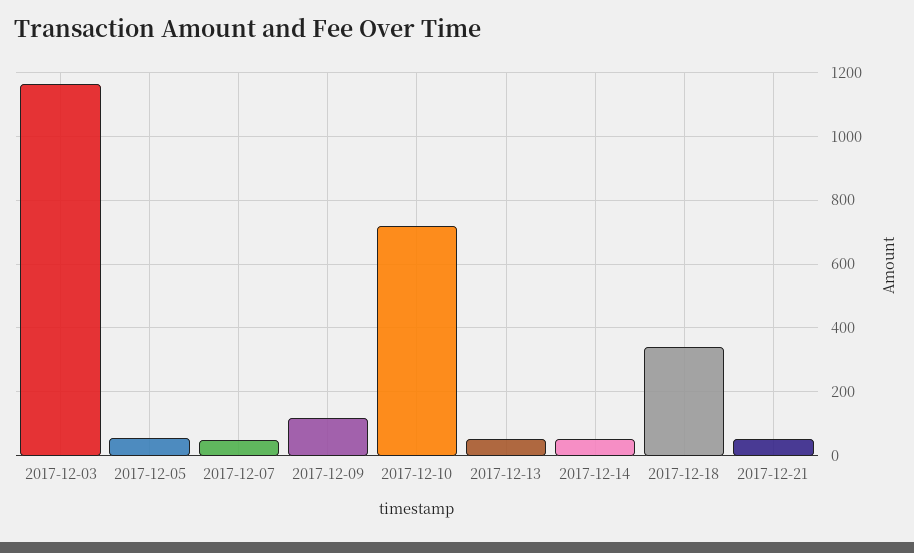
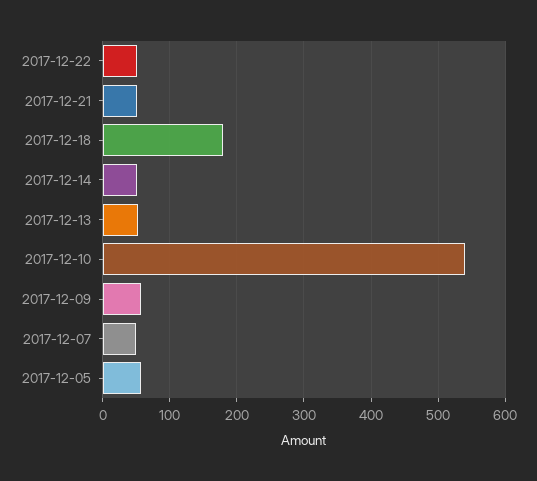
2017-12-03: 1160 -> none
2017-12-09: 120 -> 60
2017-12-10: 720 -> 540
2017-12-18: 340 -> 180
2017-12-22: none -> 50

